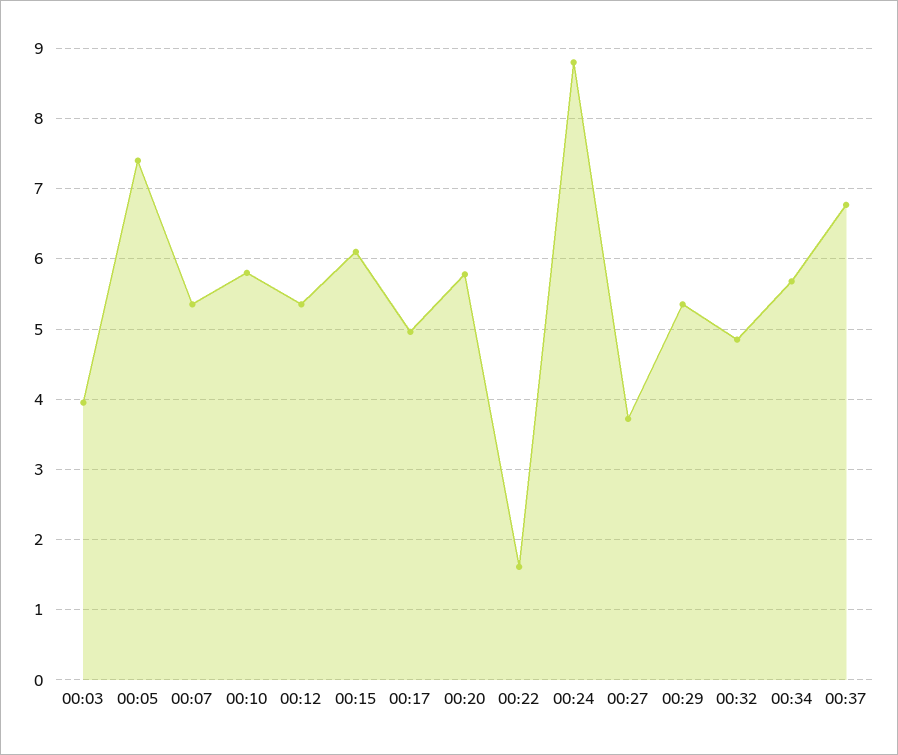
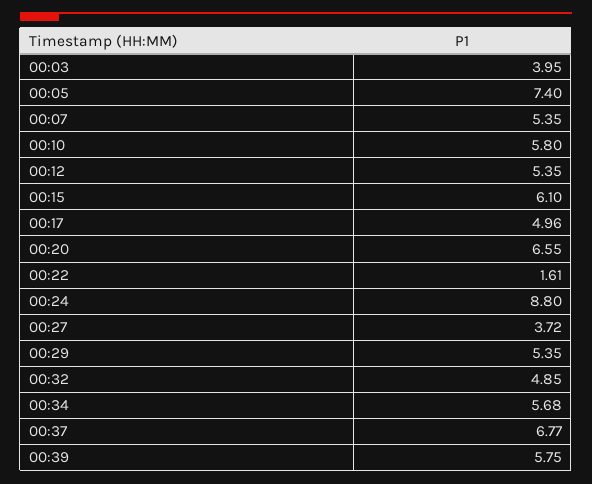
00:20: 5.8 -> 6.55
00:39: none -> 5.75

